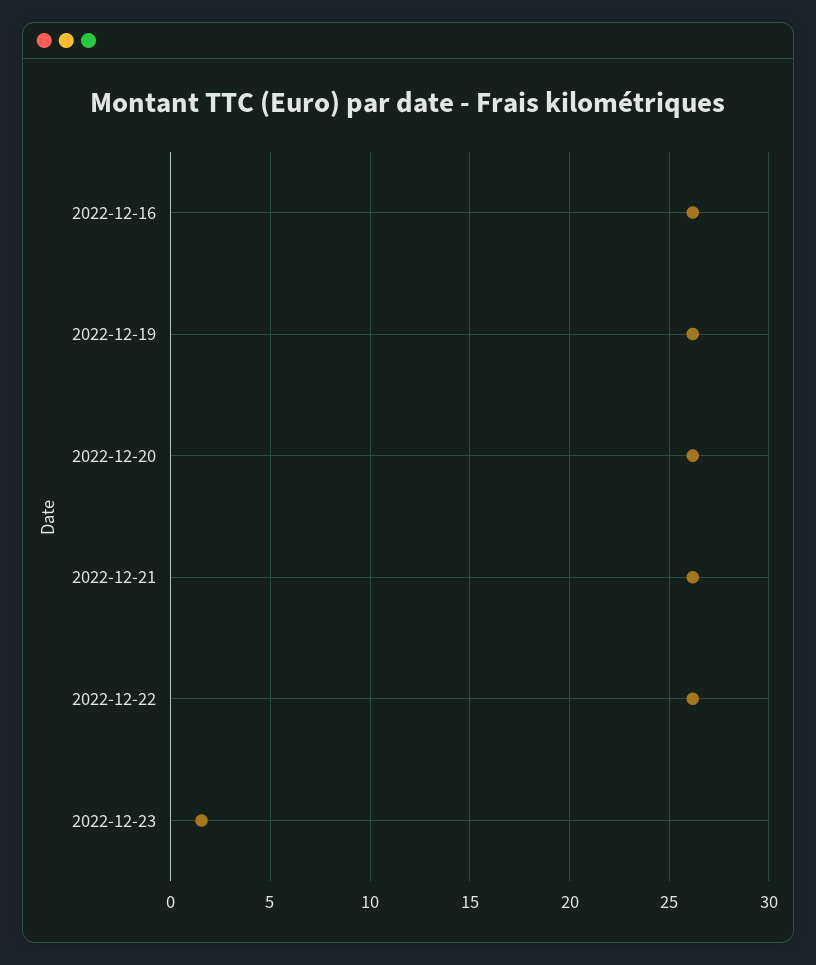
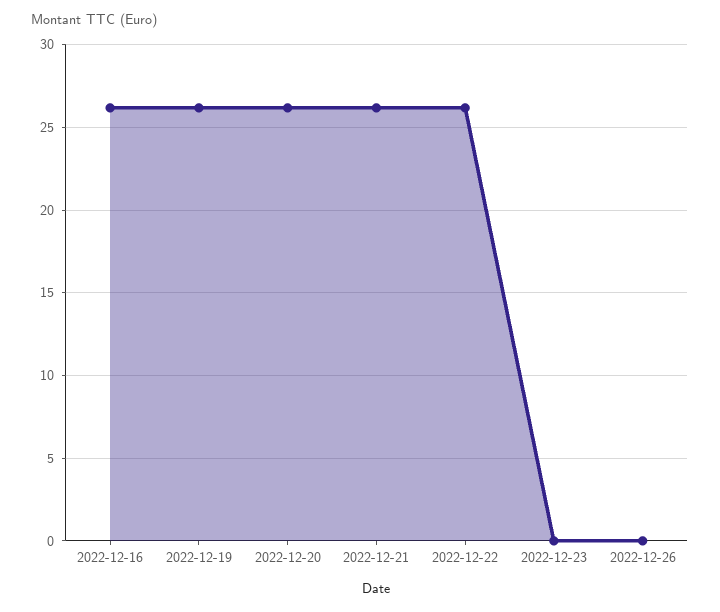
2022-12-23: 1.5 -> 0
2022-12-26: none -> 0

